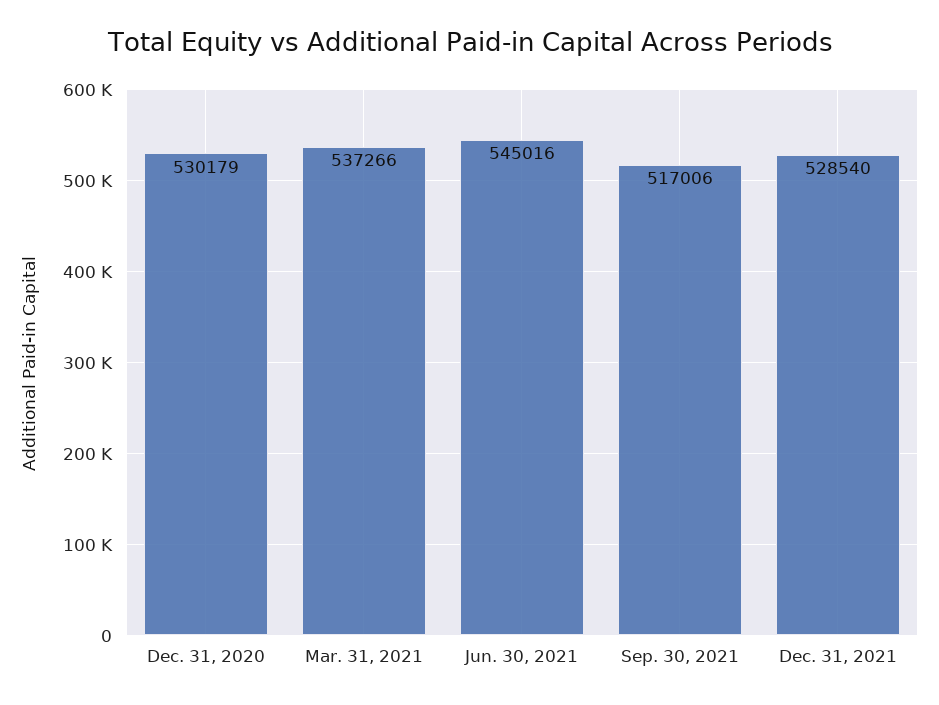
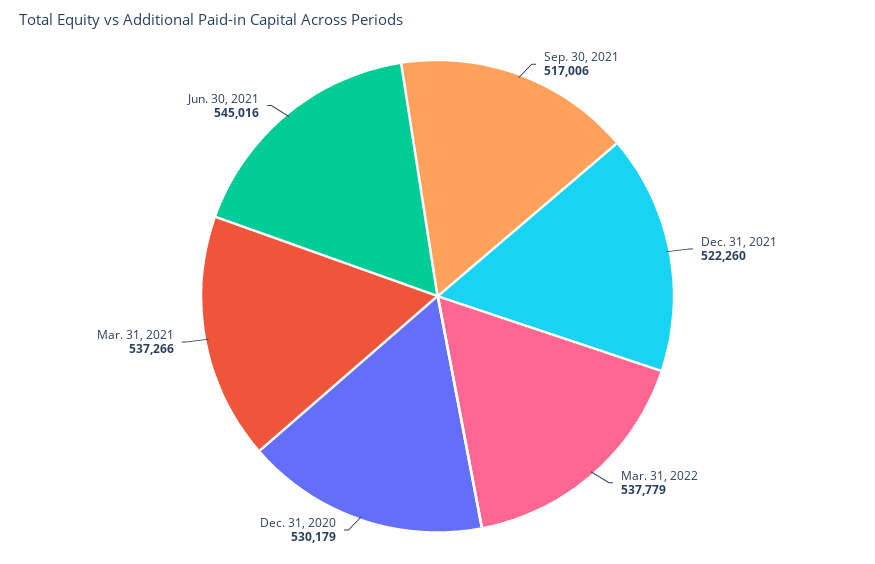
Dec. 31, 2021: 528540 -> 522260
Mar. 31, 2022: none -> 537779

